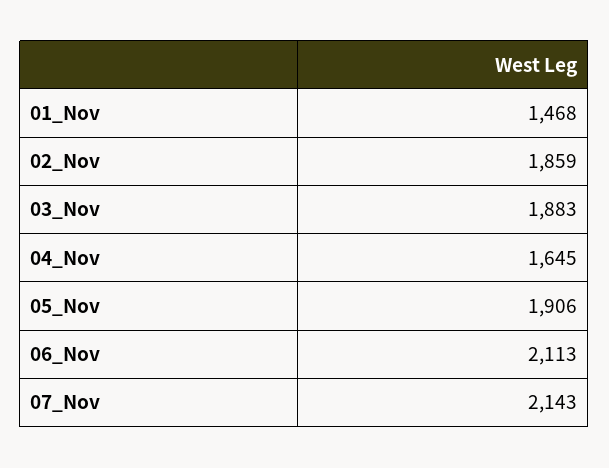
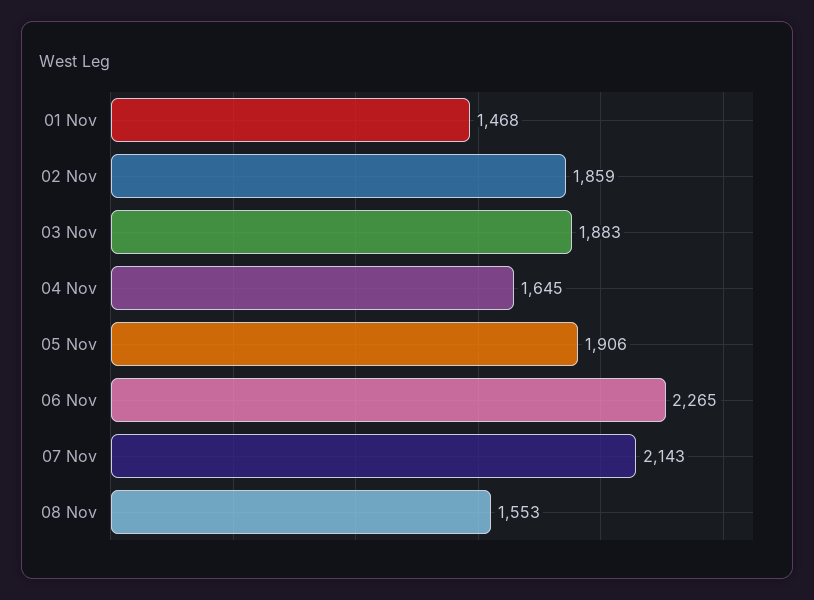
06_Nov: 2113 -> 2265
08 Nov: none -> 1553

